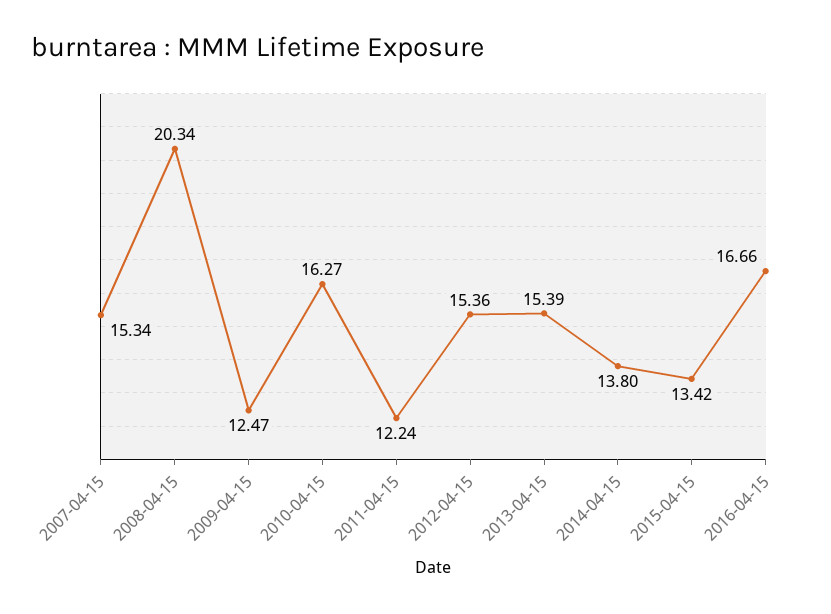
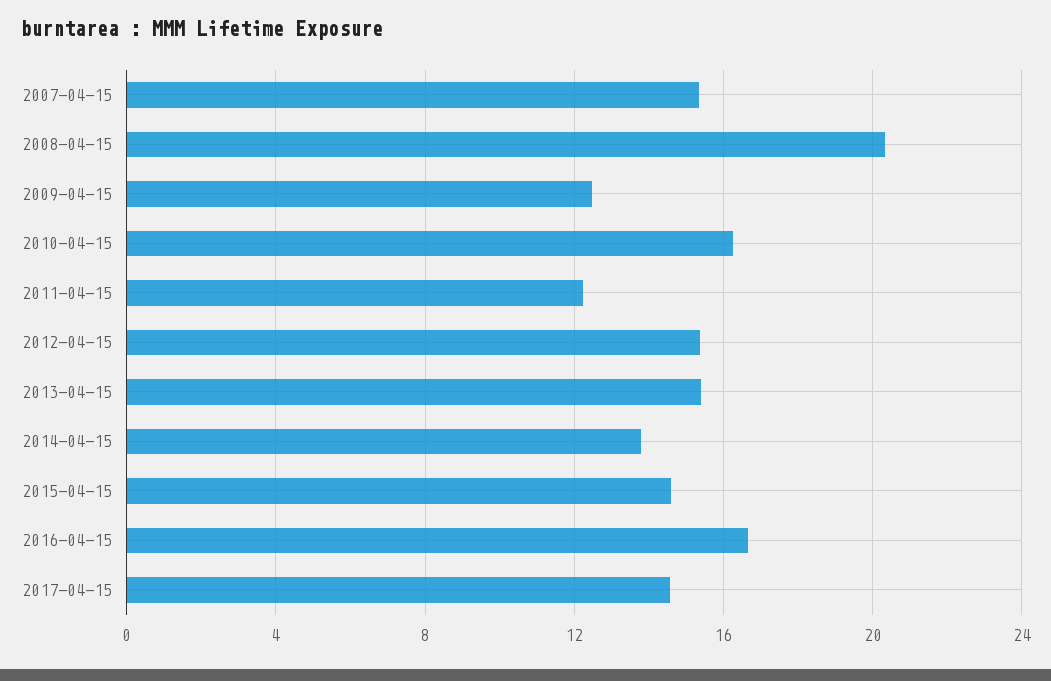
2015-04-15: 13.42 -> 14.5
2017-04-15: none -> 14.5

